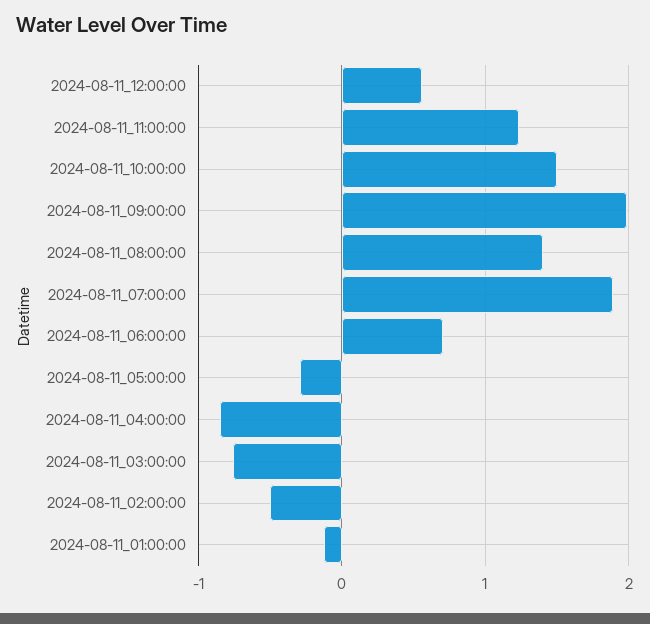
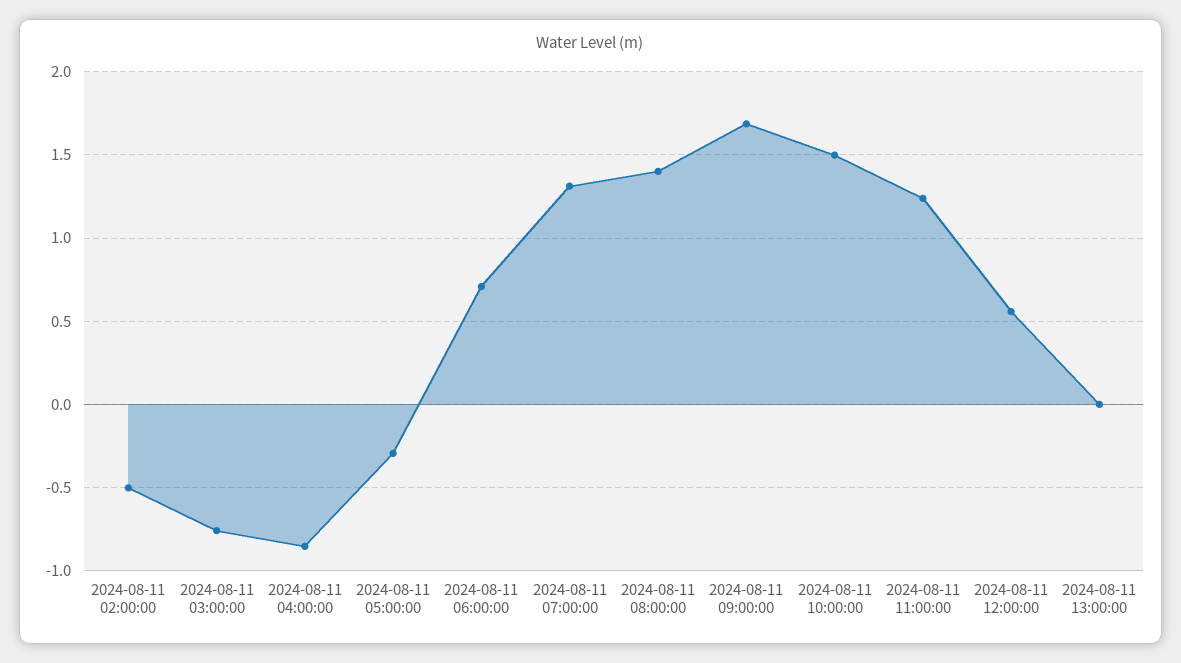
2024-08-11_09:00:00: 2 -> 1.7
2024-08-11_07:00:00: 1.9 -> 1.3
2024-08-11_01:00:00: -0.1 -> none
2024-08-11 13:00:00: none -> 0

